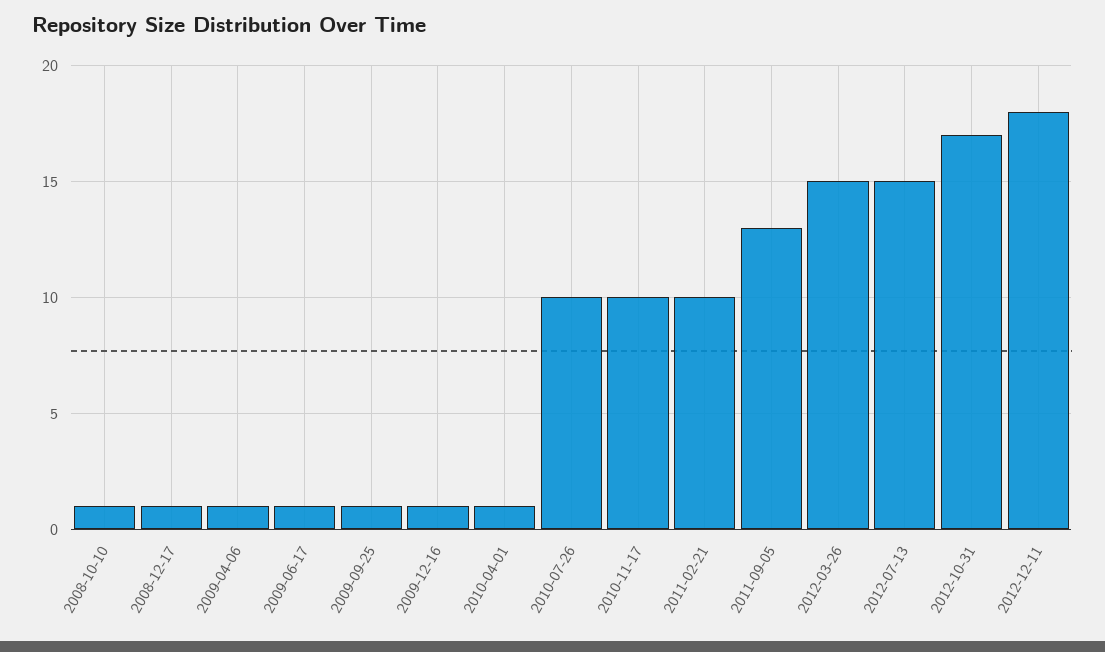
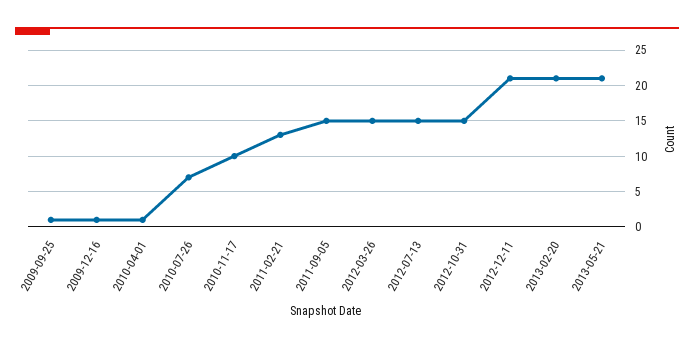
2008-10-10: 1 -> none
2008-12-17: 1 -> none
2009-04-06: 1 -> none
2009-06-17: 1 -> none
2010-07-26: 10 -> 7
2011-02-21: 10 -> 13
2011-09-05: 13 -> 15
2012-10-31: 17 -> 15
2012-12-11: 18 -> 21
2013-02-20: none -> 21
2013-05-21: none -> 21

